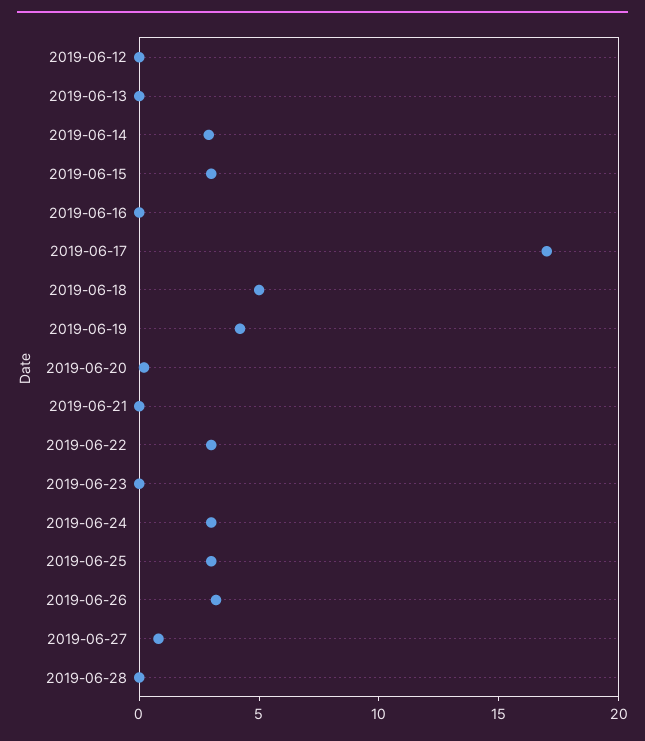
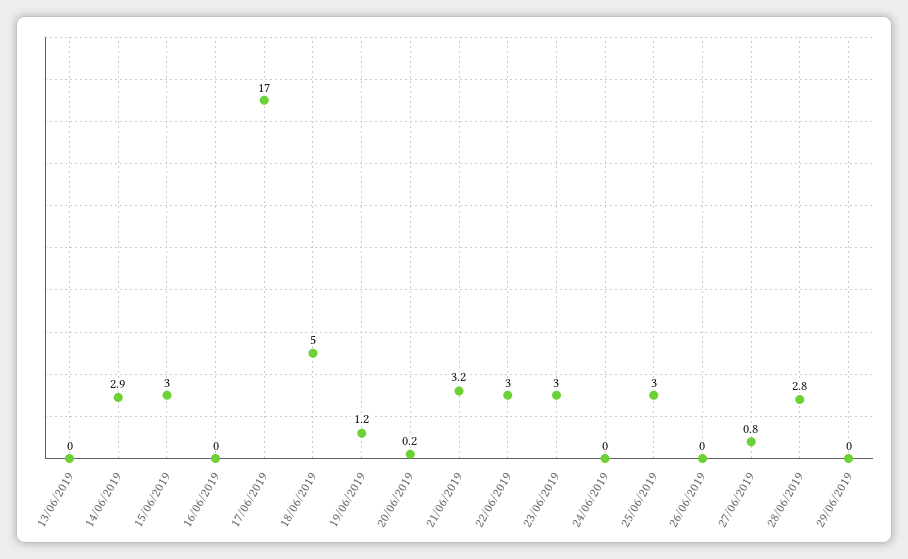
2019-06-12: 0 -> none
2019-06-19: 4 -> 1.2
2019-06-21: 0 -> 3.2
2019-06-23: 0 -> 3
2019-06-24: 3 -> 0
2019-06-26: 3 -> 0
2019-06-28: 0 -> 2.8
29/06/2019: none -> 0

